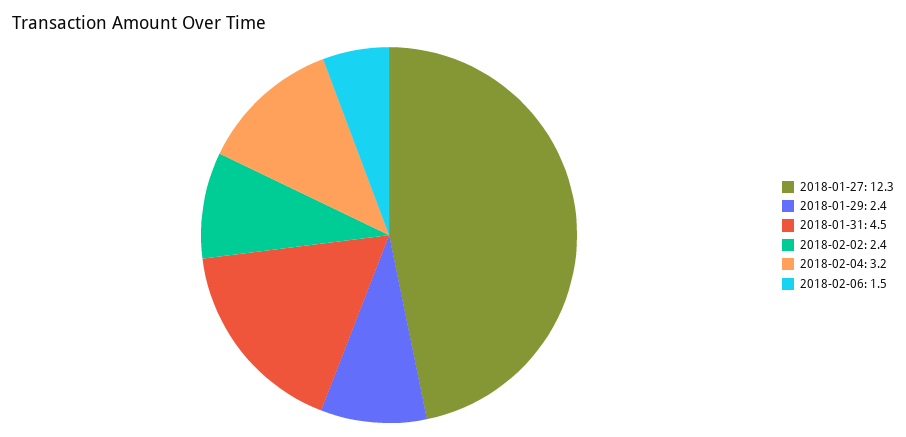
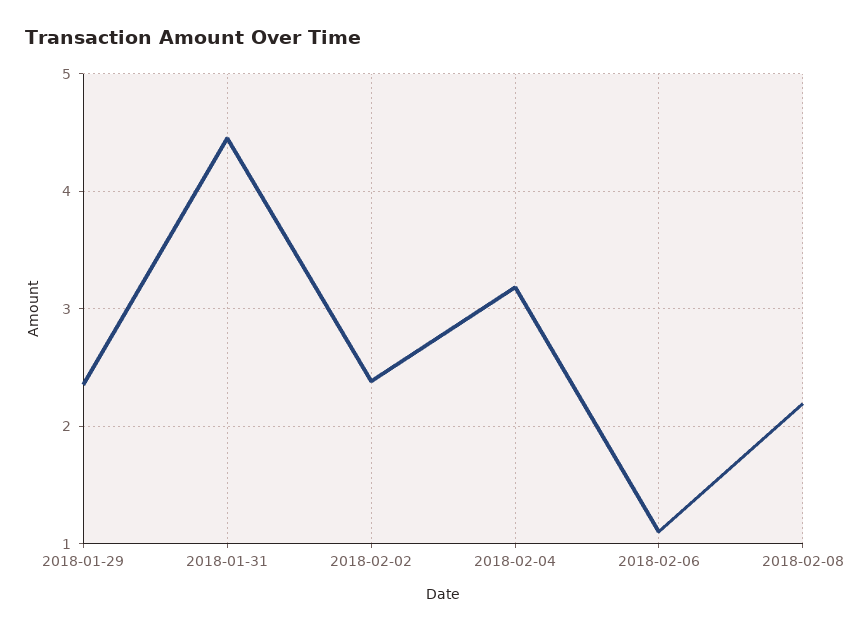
2018-01-27: 12.3 -> none
2018-02-06: 1.5 -> 1.1
2018-02-08: none -> 2.2

